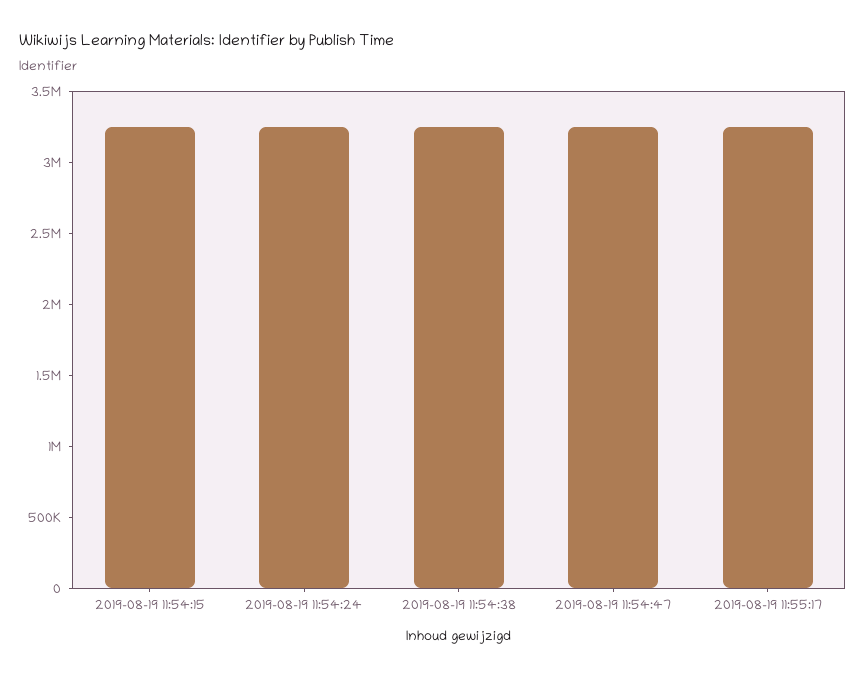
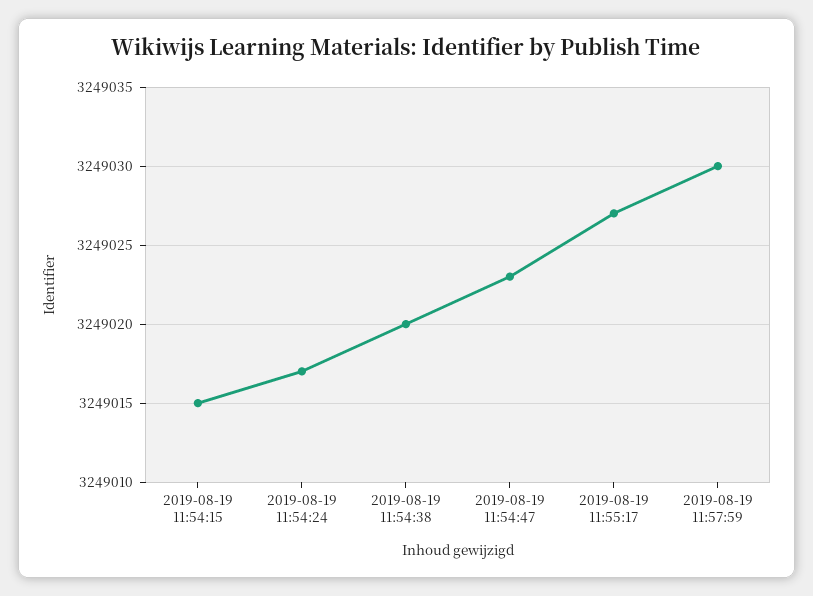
2019-08-19 11:57:59: none -> 3249030

